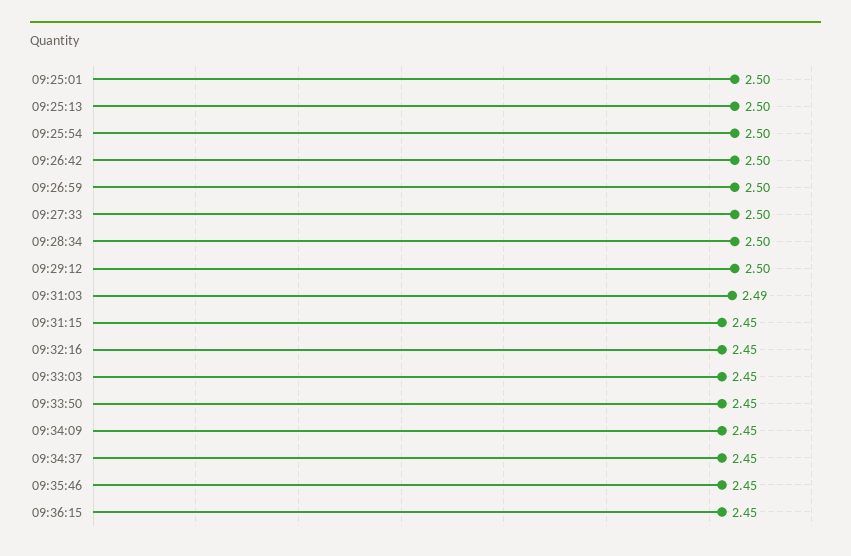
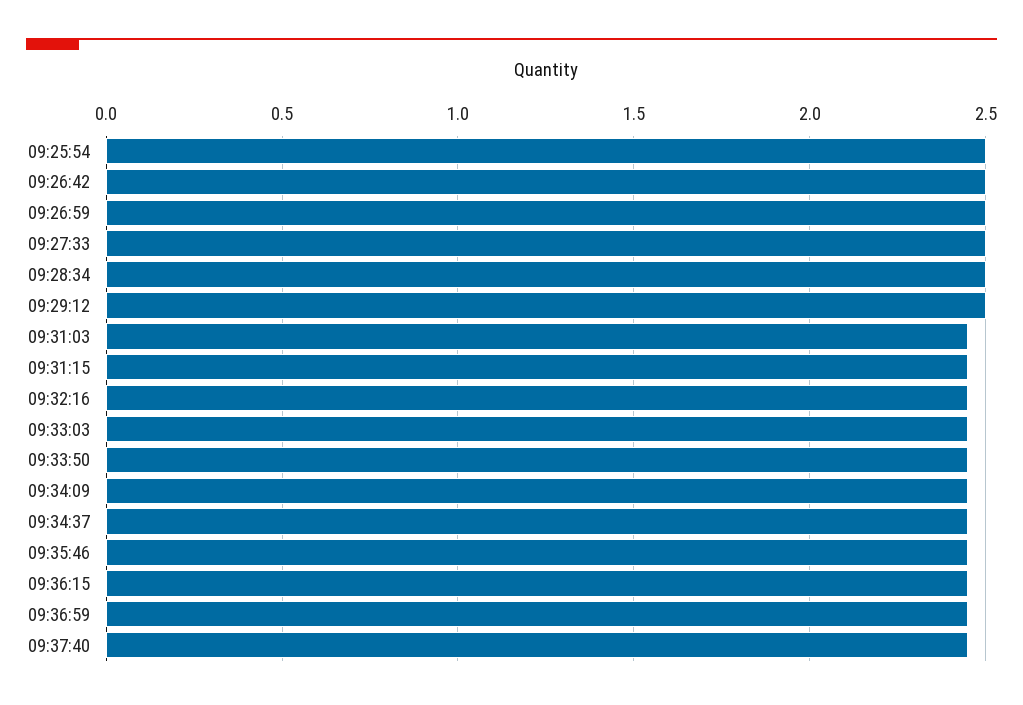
09:25:01: 2.5 -> none
09:25:13: 2.5 -> none
09:31:03: 2.49 -> 2.45
09:36:59: none -> 2.45
09:37:40: none -> 2.45

